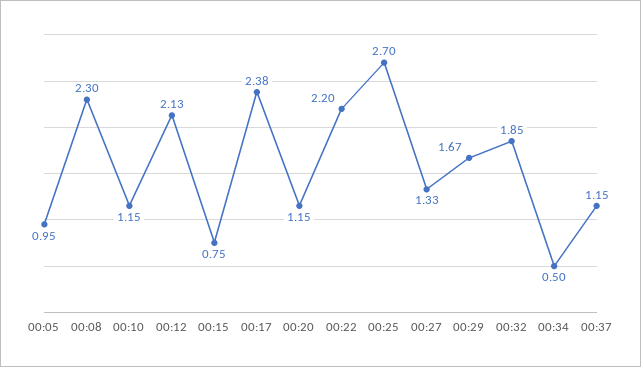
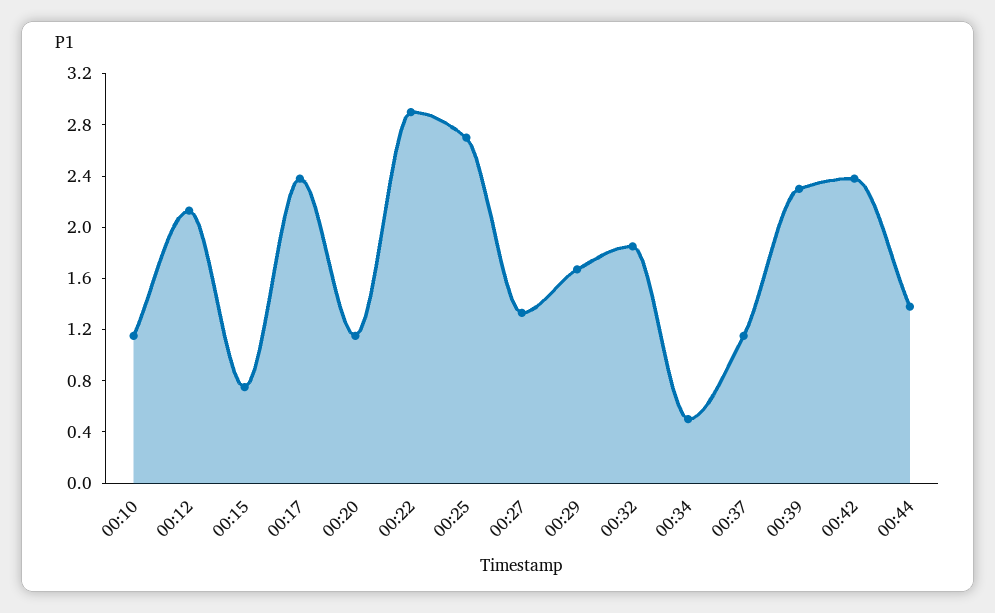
00:05: 0.95 -> none
00:08: 2.3 -> none
00:22: 2.2 -> 2.9
00:39: none -> 2.3
00:42: none -> 2.4
00:44: none -> 1.4

